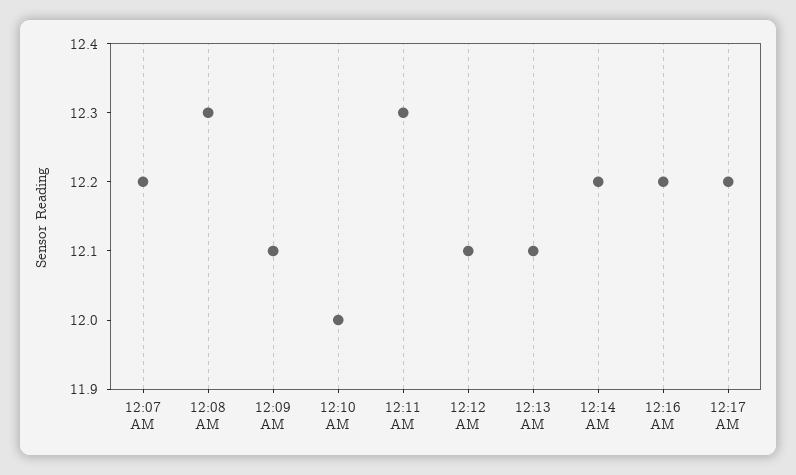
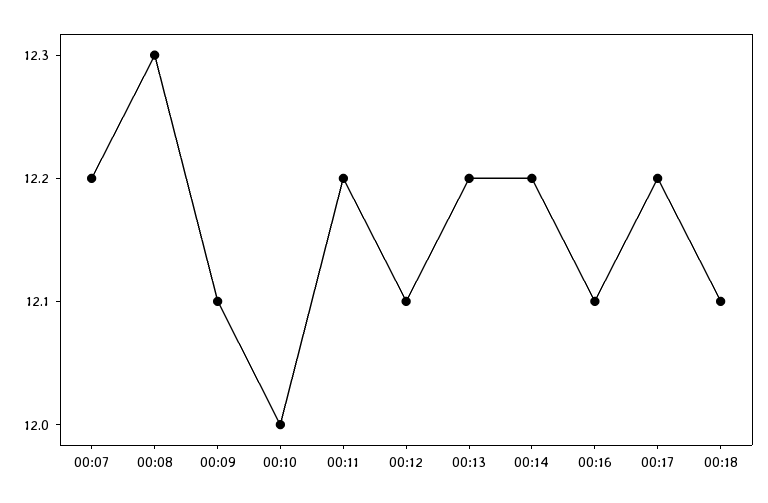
12:11 AM: 12.3 -> 12.2
12:13 AM: 12.1 -> 12.2
12:16 AM: 12.2 -> 12.1
00:18: none -> 12.1

